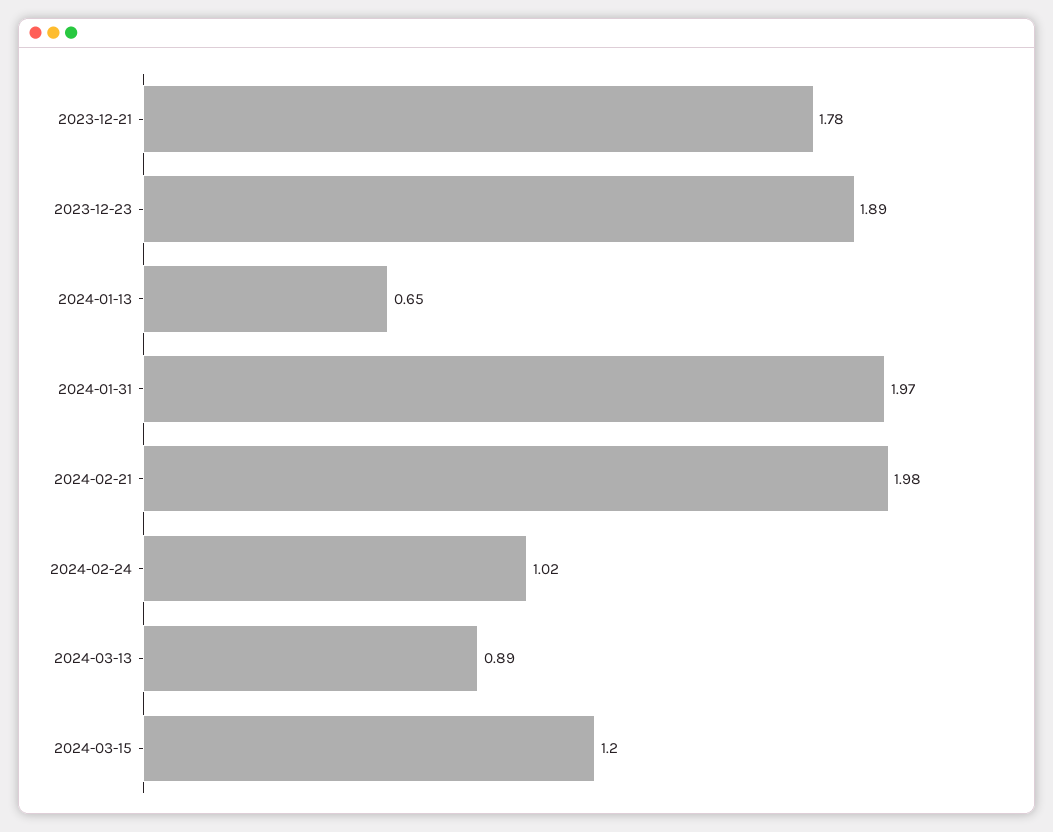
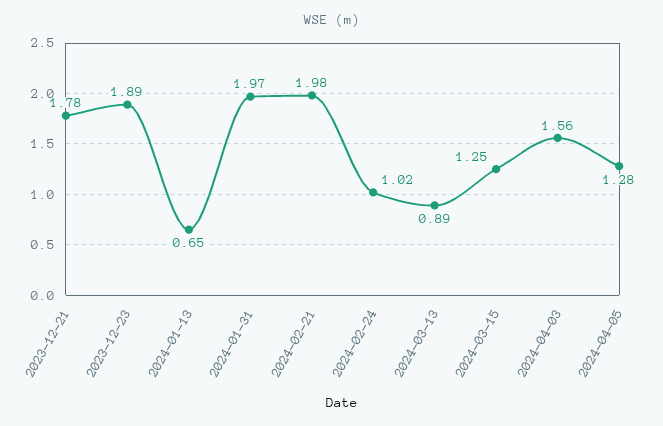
2024-03-15: 1.2 -> 1.25
2024-04-03: none -> 1.56
2024-04-05: none -> 1.28

